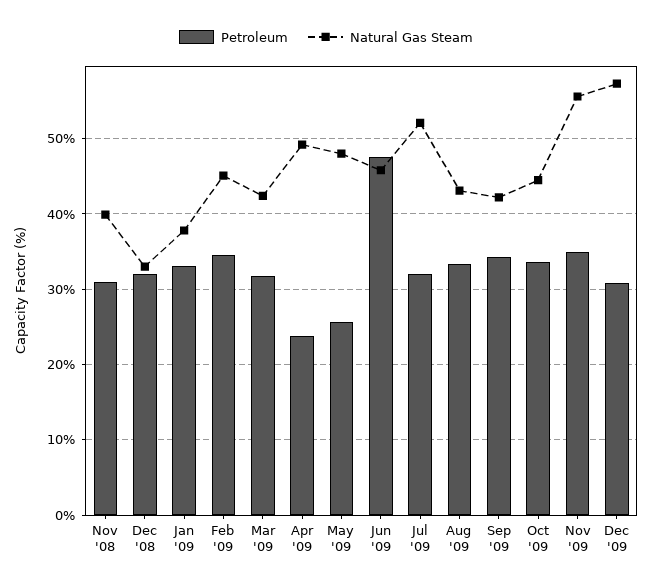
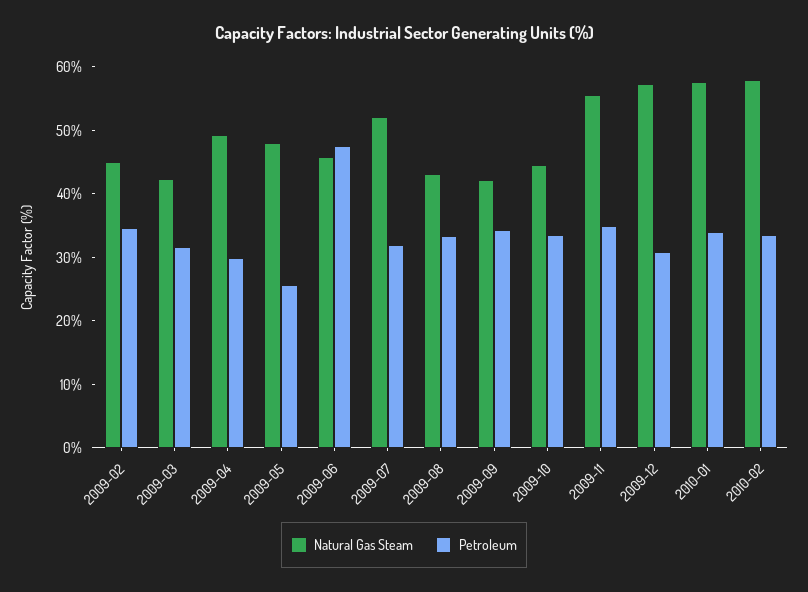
Petroleum, Nov '08: 31 -> none
Natural Gas Steam, Nov '08: 40 -> none
Petroleum, Dec '08: 32 -> none
Natural Gas Steam, Dec '08: 33 -> none
Petroleum, Jan '09: 33 -> none
Natural Gas Steam, Jan '09: 38 -> none
Petroleum, Apr '09: 24 -> 30
Natural Gas Steam, 2010-01: none -> 58
Petroleum, 2010-01: none -> 34
Natural Gas Steam, 2010-02: none -> 58
Petroleum, 2010-02: none -> 34

